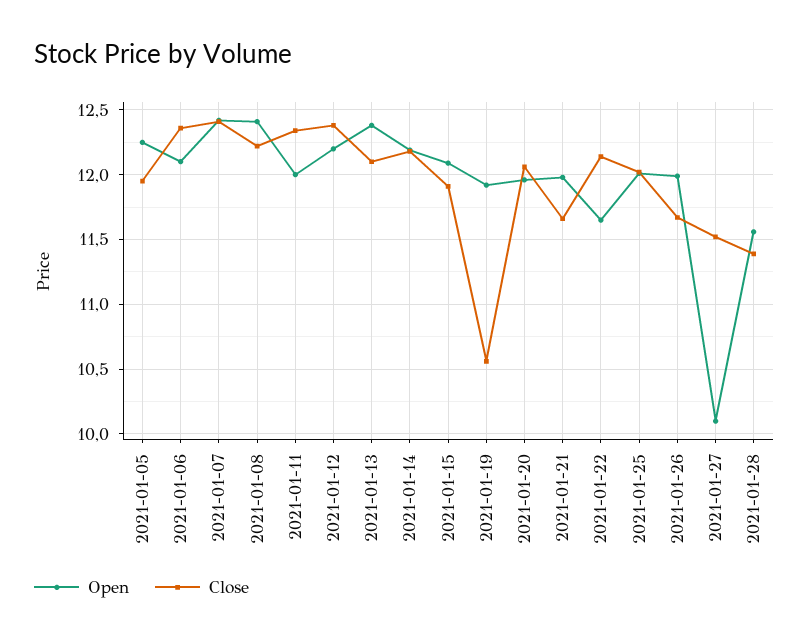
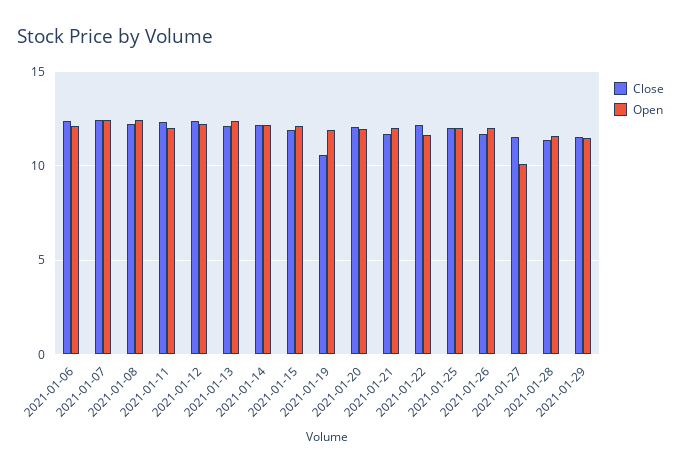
Open, 2021-01-05: 12.25 -> none
Close, 2021-01-05: 11.95 -> none
Close, 2021-01-29: none -> 11.5
Open, 2021-01-29: none -> 11.5

